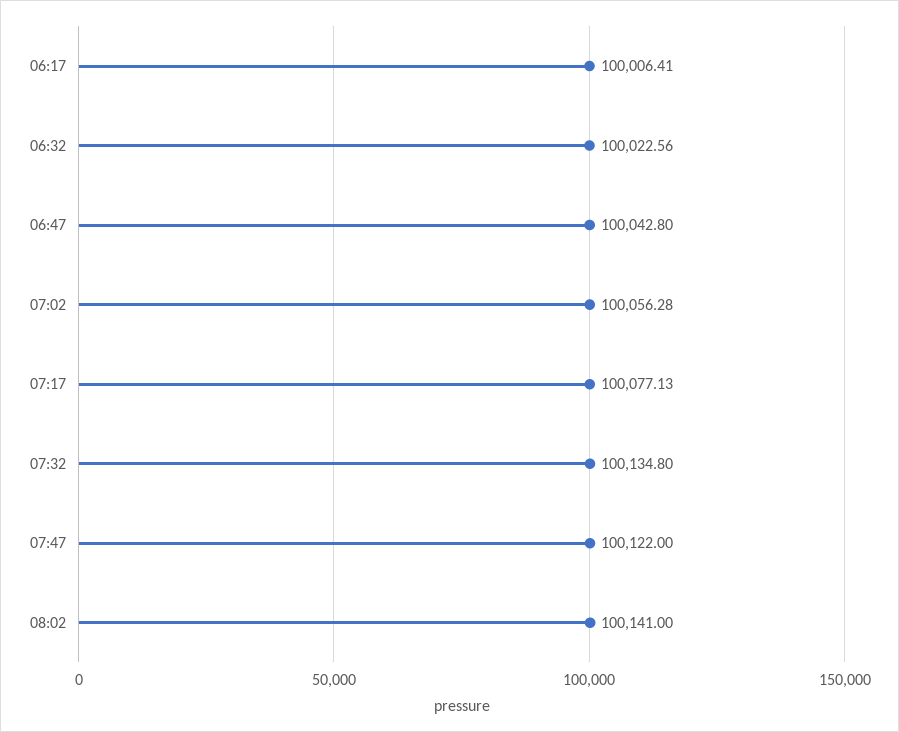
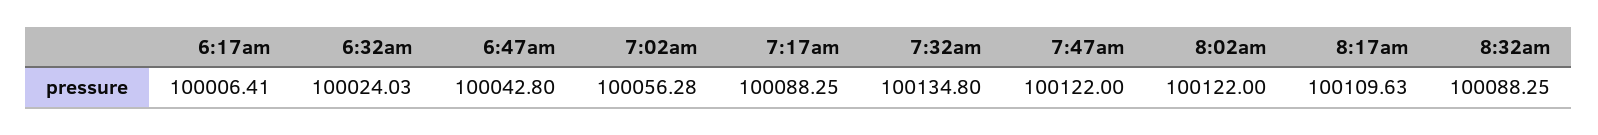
06:32: 100022.56 -> 100024.03
07:17: 100077.13 -> 100088.25
08:02: 100141 -> 100122
8:17am: none -> 100109.63
8:32am: none -> 100088.25

